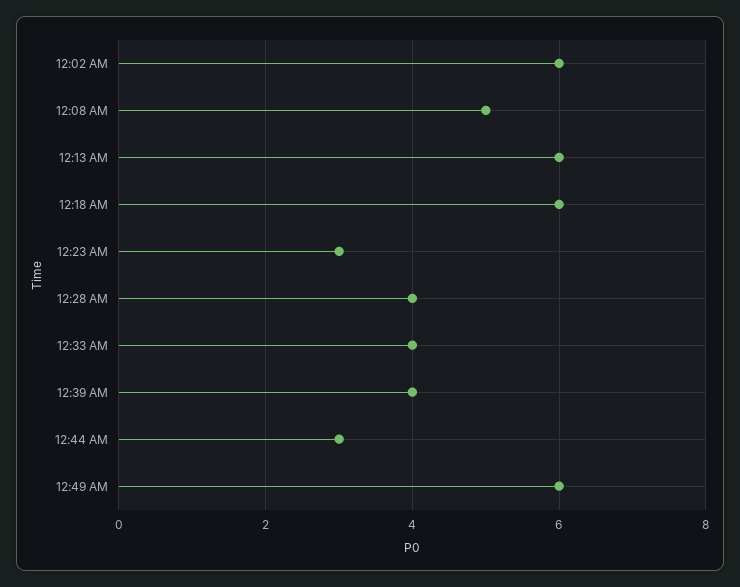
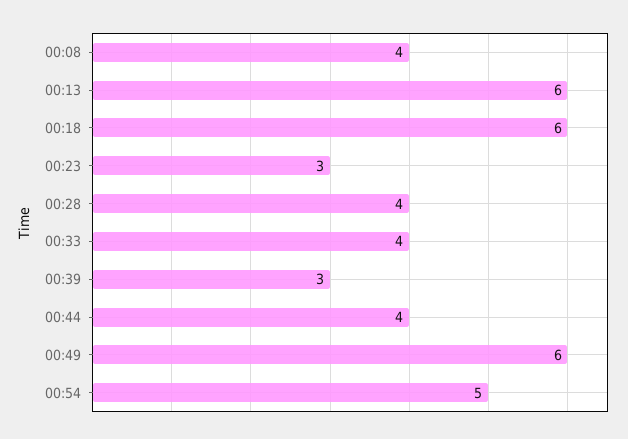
12:02 AM: 6 -> none
12:08 AM: 5 -> 4
12:39 AM: 4 -> 3
12:44 AM: 3 -> 4
00:54: none -> 5

